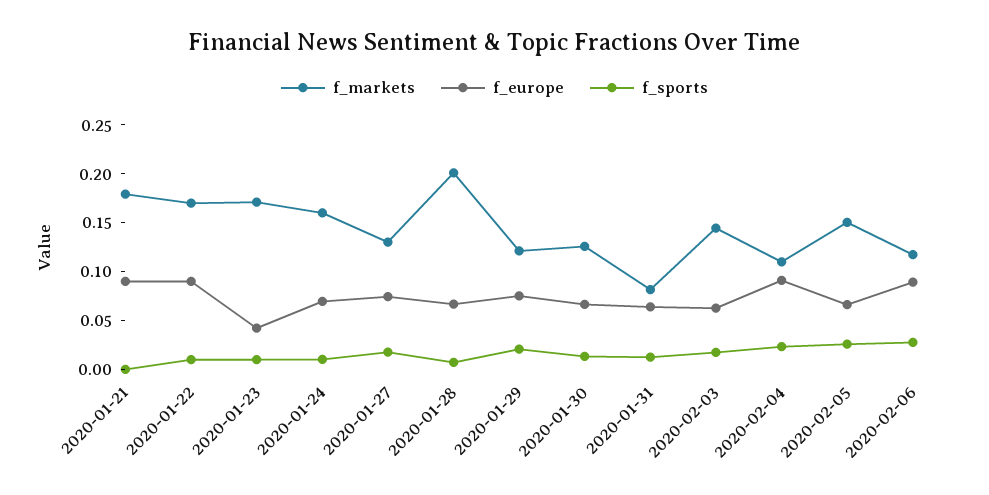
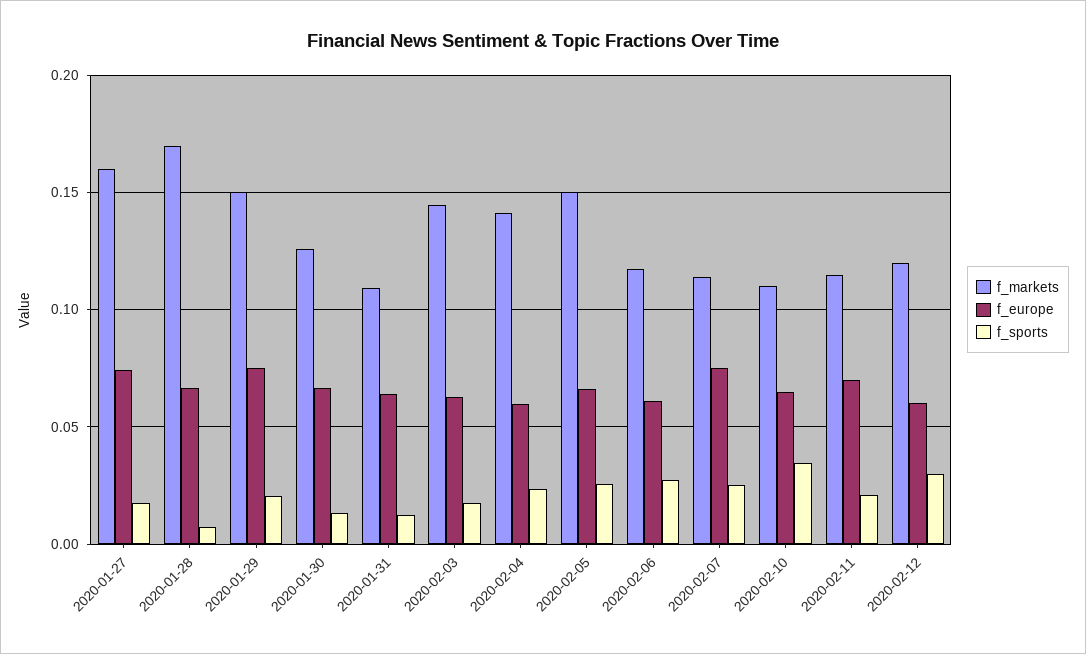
f_markets, 2020-01-21: 0.18 -> none
f_europe, 2020-01-21: 0.09 -> none
f_sports, 2020-01-21: 0 -> none
f_markets, 2020-01-22: 0.17 -> none
f_europe, 2020-01-22: 0.09 -> none
f_sports, 2020-01-22: 0.01 -> none
f_markets, 2020-01-23: 0.17 -> none
f_europe, 2020-01-23: 0.04 -> none
f_sports, 2020-01-23: 0.01 -> none
f_markets, 2020-01-24: 0.16 -> none
f_europe, 2020-01-24: 0.07 -> none
f_sports, 2020-01-24: 0.01 -> none
f_markets, 2020-01-27: 0.13 -> 0.16
f_markets, 2020-01-28: 0.2 -> 0.17
f_markets, 2020-01-29: 0.12 -> 0.15
f_markets, 2020-01-31: 0.08 -> 0.11
f_markets, 2020-02-04: 0.11 -> 0.14
f_europe, 2020-02-04: 0.09 -> 0.06
f_europe, 2020-02-06: 0.09 -> 0.06
f_markets, 2020-02-07: none -> 0.115
f_europe, 2020-02-07: none -> 0.075
f_sports, 2020-02-07: none -> 0.025
f_markets, 2020-02-10: none -> 0.11
f_europe, 2020-02-10: none -> 0.065
f_sports, 2020-02-10: none -> 0.035
f_markets, 2020-02-11: none -> 0.115
f_europe, 2020-02-11: none -> 0.07
f_sports, 2020-02-11: none -> 0.02
f_markets, 2020-02-12: none -> 0.12
f_europe, 2020-02-12: none -> 0.06
f_sports, 2020-02-12: none -> 0.03

